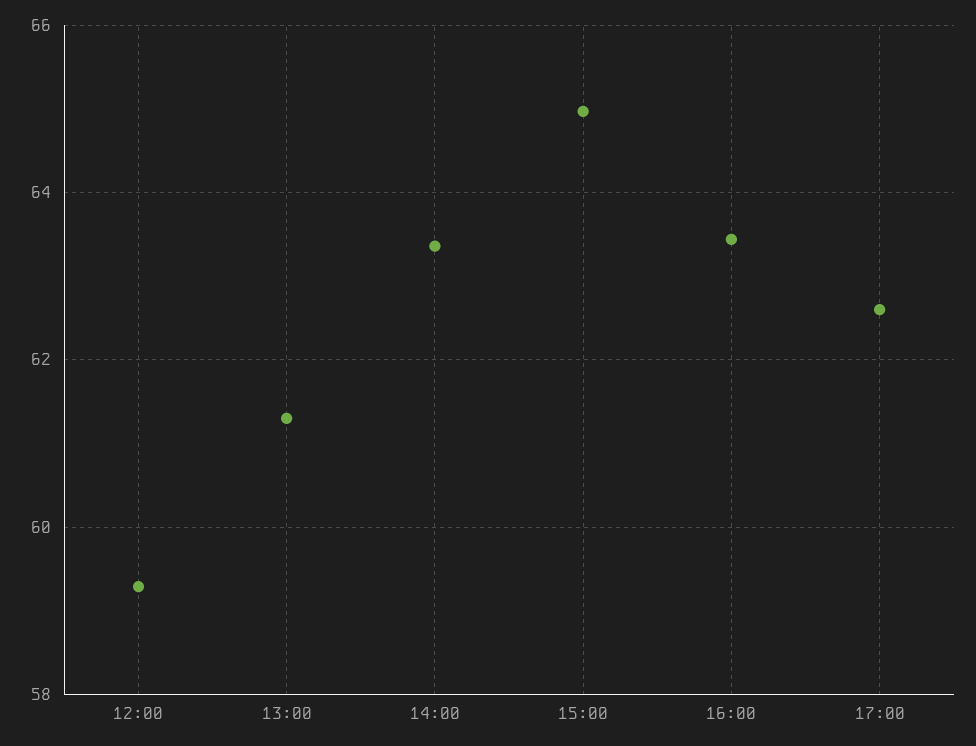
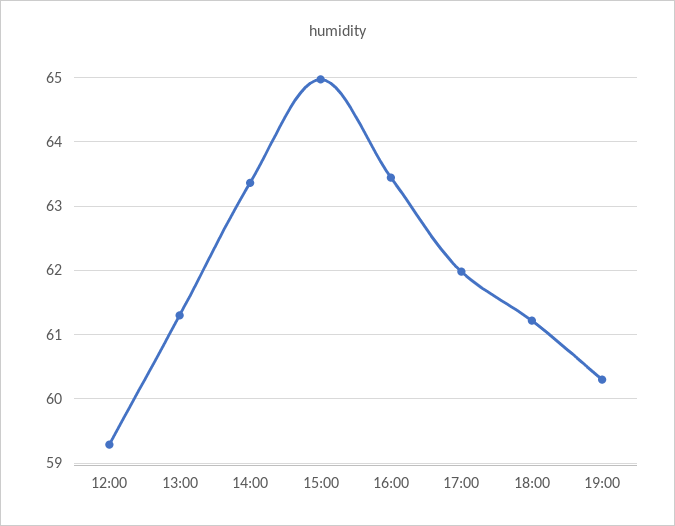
17:00: 62.6 -> 62
18:00: none -> 61.2
19:00: none -> 60.3

